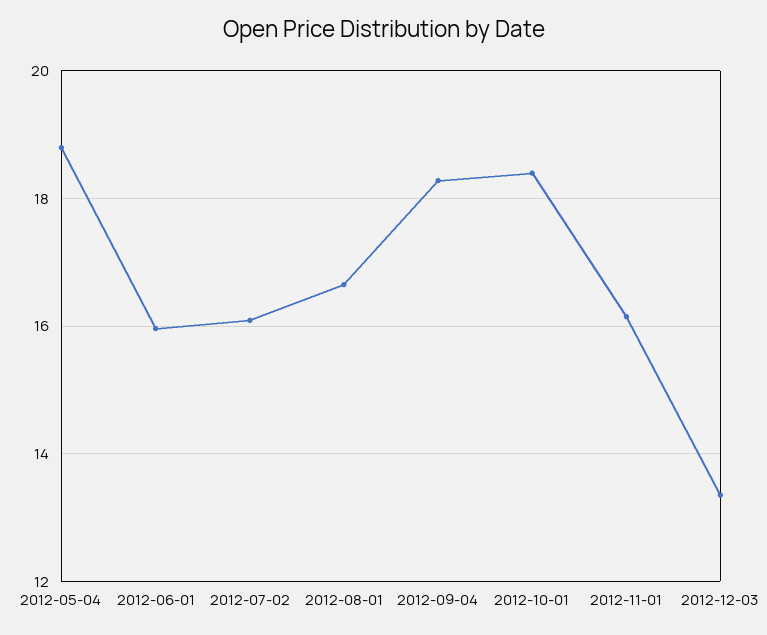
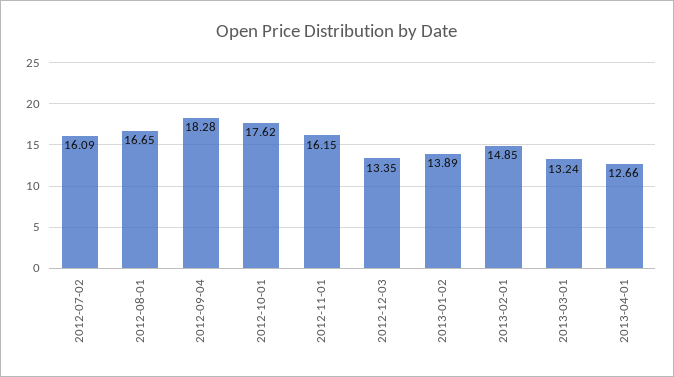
2012-05-04: 18.8 -> none
2012-06-01: 16 -> none
2012-10-01: 18.4 -> 17.62
2013-01-02: none -> 13.89
2013-02-01: none -> 14.85
2013-03-01: none -> 13.24
2013-04-01: none -> 12.66

